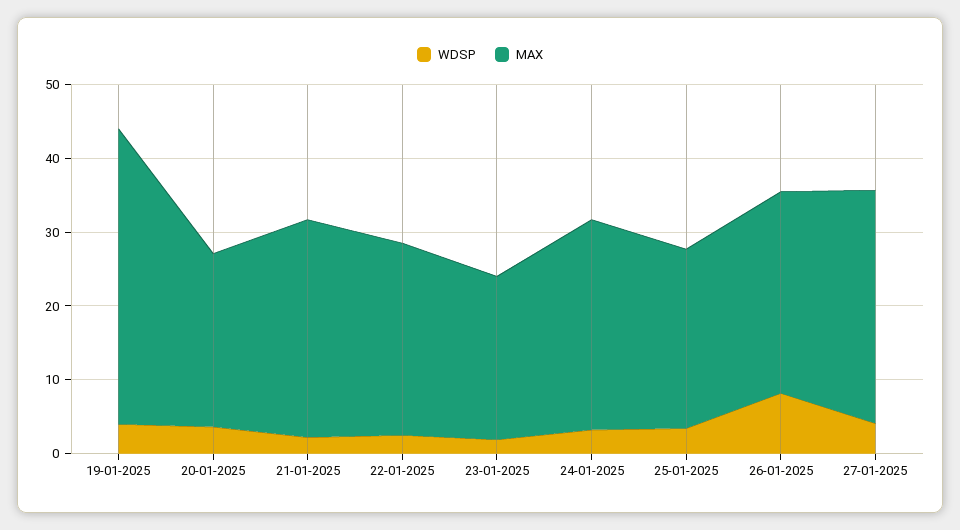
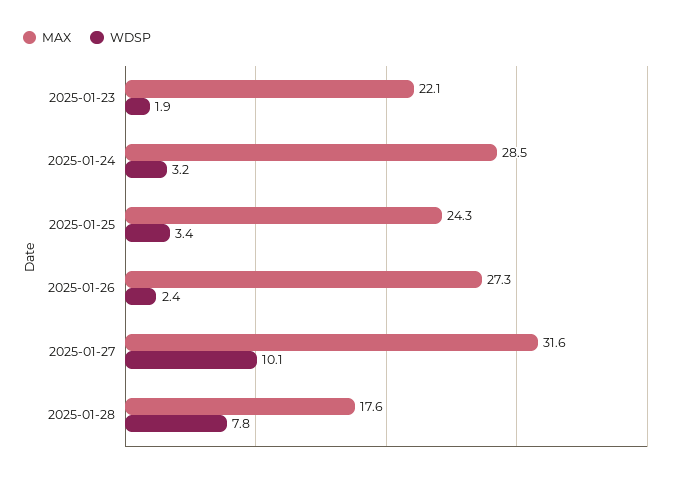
WDSP, 19-01-2025: 4 -> none
MAX, 19-01-2025: 40 -> none
WDSP, 20-01-2025: 4 -> none
MAX, 20-01-2025: 24 -> none
WDSP, 21-01-2025: 2 -> none
MAX, 21-01-2025: 30 -> none
WDSP, 22-01-2025: 2 -> none
MAX, 22-01-2025: 26 -> none
WDSP, 26-01-2025: 8 -> 2.4
WDSP, 27-01-2025: 4 -> 10.1
MAX, 2025-01-28: none -> 17.6
WDSP, 2025-01-28: none -> 7.8

